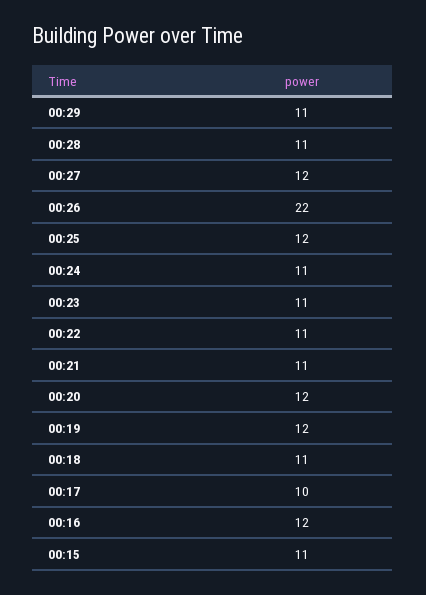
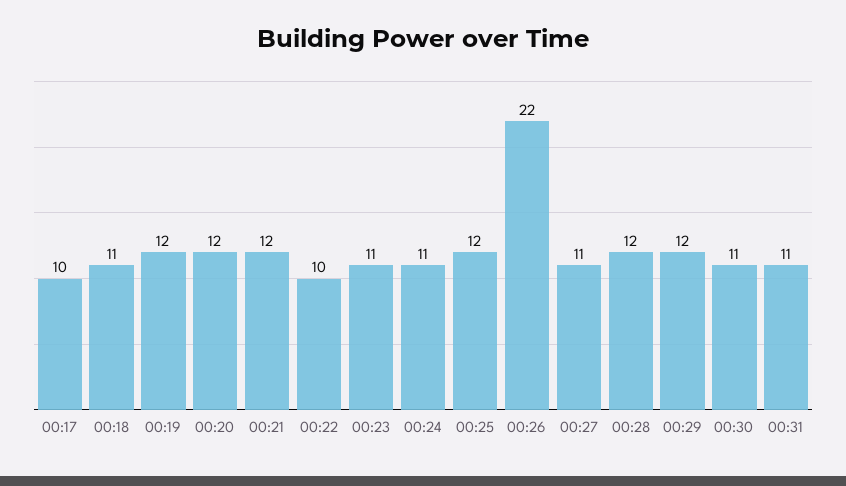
00:29: 11 -> 12
00:28: 11 -> 12
00:27: 12 -> 11
00:22: 11 -> 10
00:21: 11 -> 12
00:16: 12 -> none
00:15: 11 -> none
00:30: none -> 11
00:31: none -> 11

